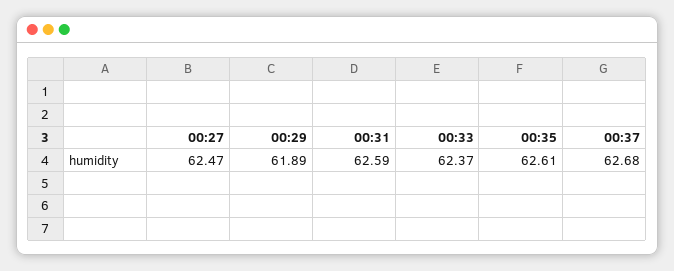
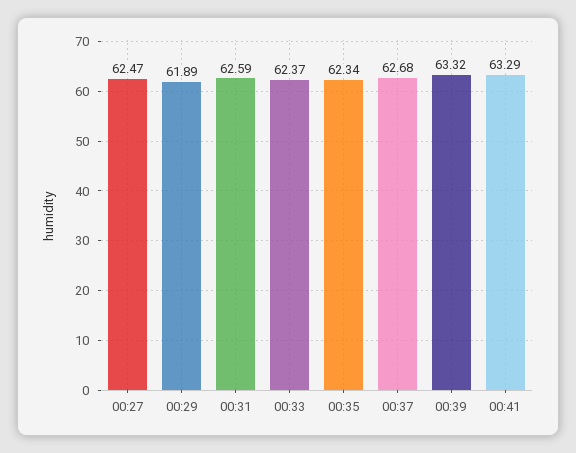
00:35: 62.61 -> 62.34
00:39: none -> 63.32
00:41: none -> 63.29

